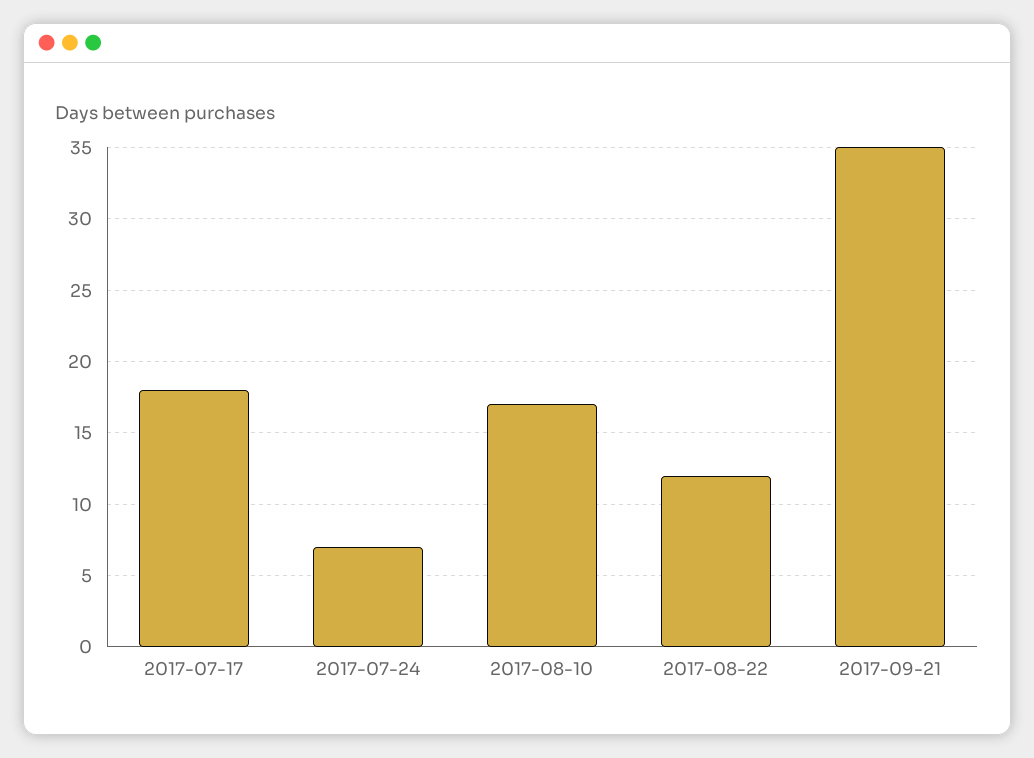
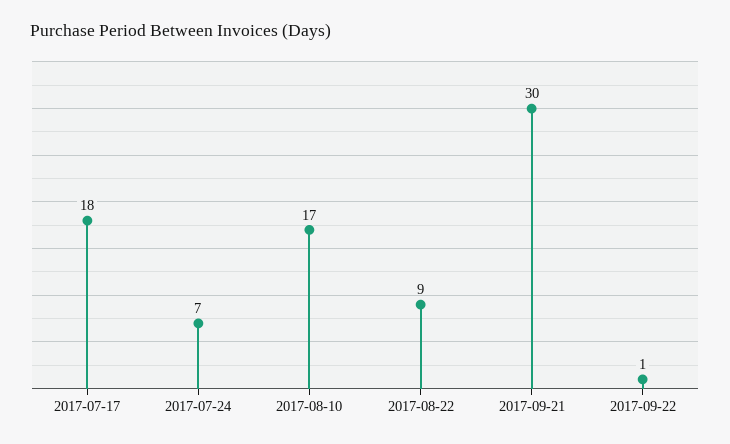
2017-08-22: 12 -> 9
2017-09-21: 35 -> 30
2017-09-22: none -> 1

